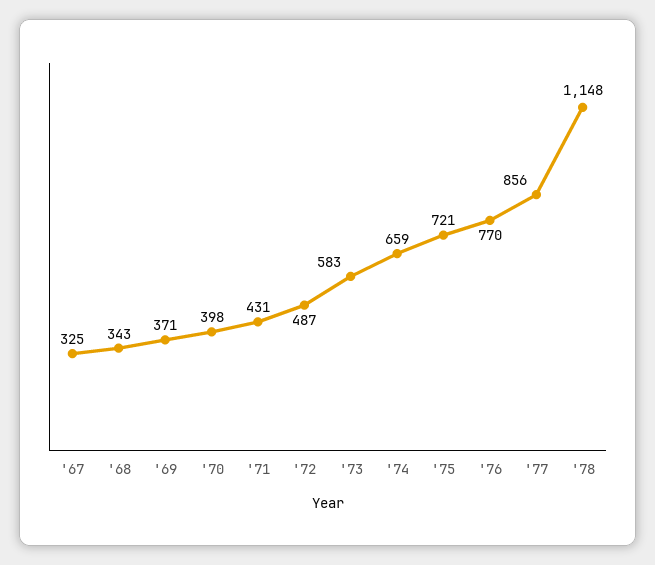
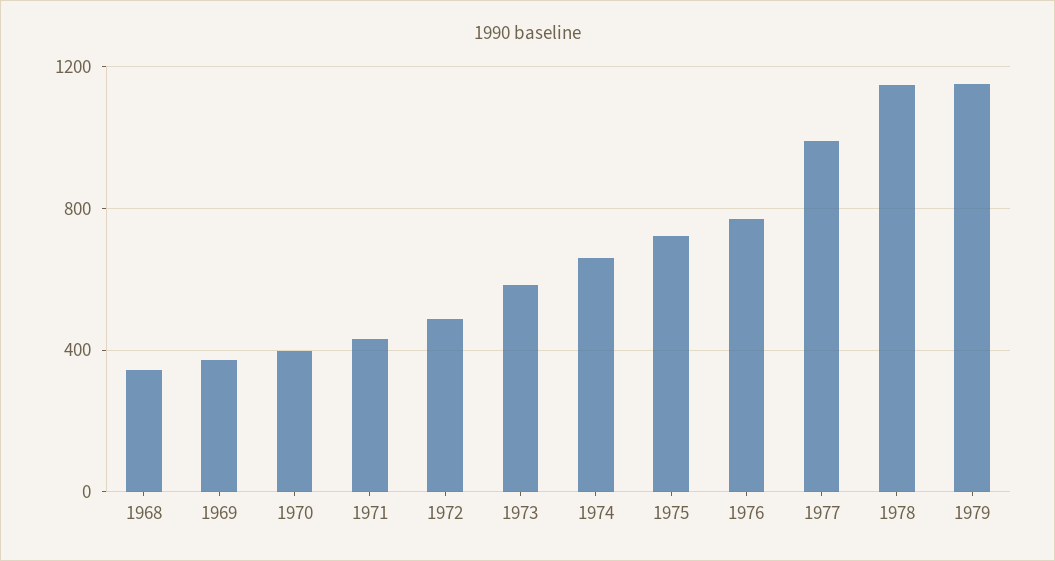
'67: 325 -> none
'77: 856 -> 1000
1979: none -> 1150

